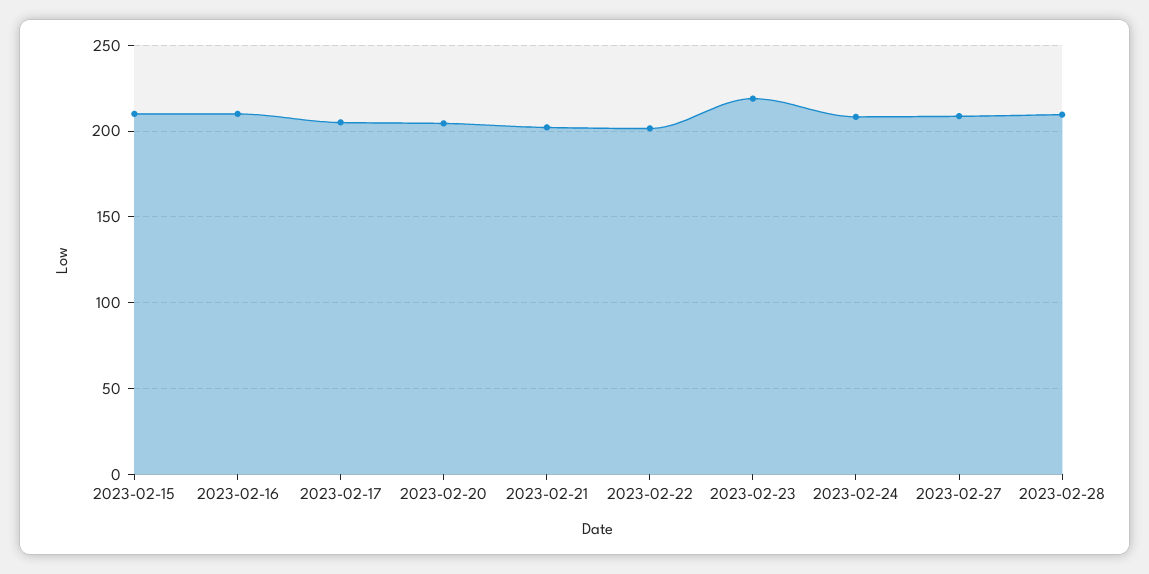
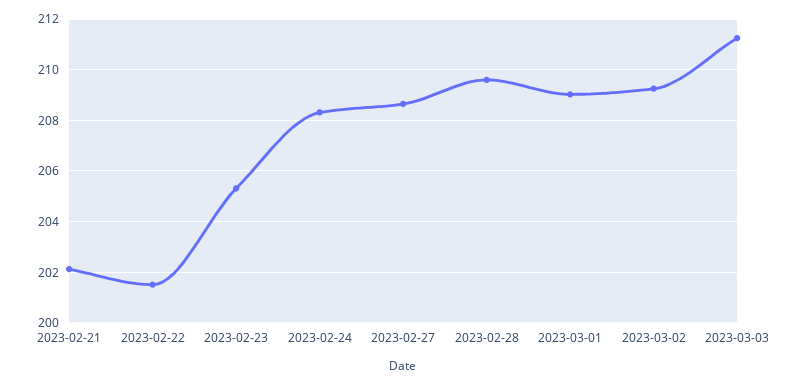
2023-02-15: 210 -> none
2023-02-16: 210 -> none
2023-02-17: 205 -> none
2023-02-20: 205 -> none
2023-02-23: 220 -> 205.25
2023-03-01: none -> 209
2023-03-02: none -> 209.25
2023-03-03: none -> 211.25

